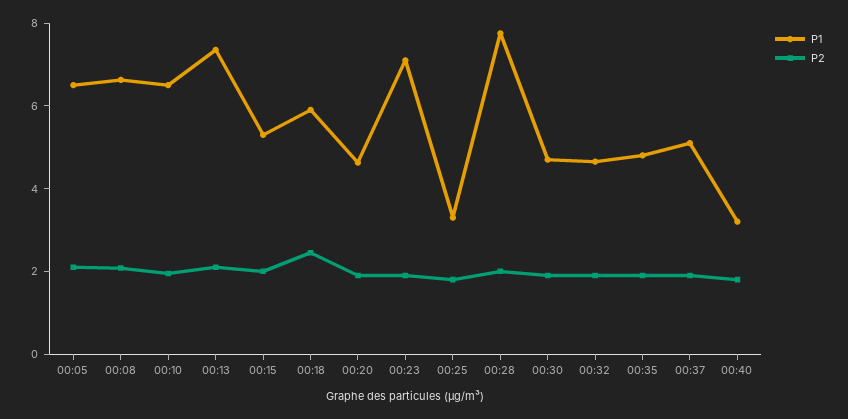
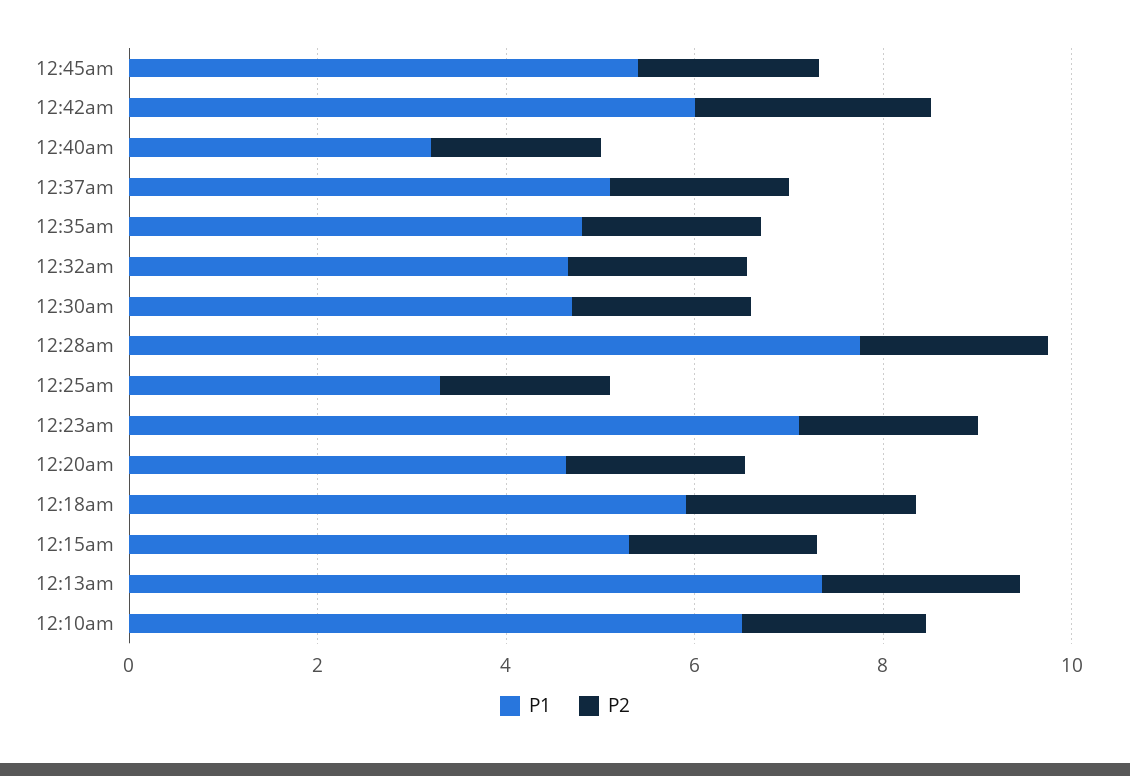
P1, 00:05: 6.5 -> none
P2, 00:05: 2 -> none
P1, 00:08: 6.5 -> none
P2, 00:08: 2 -> none
P1, 12:45am: none -> 5.5
P2, 12:45am: none -> 2
P1, 12:42am: none -> 6
P2, 12:42am: none -> 2.5

